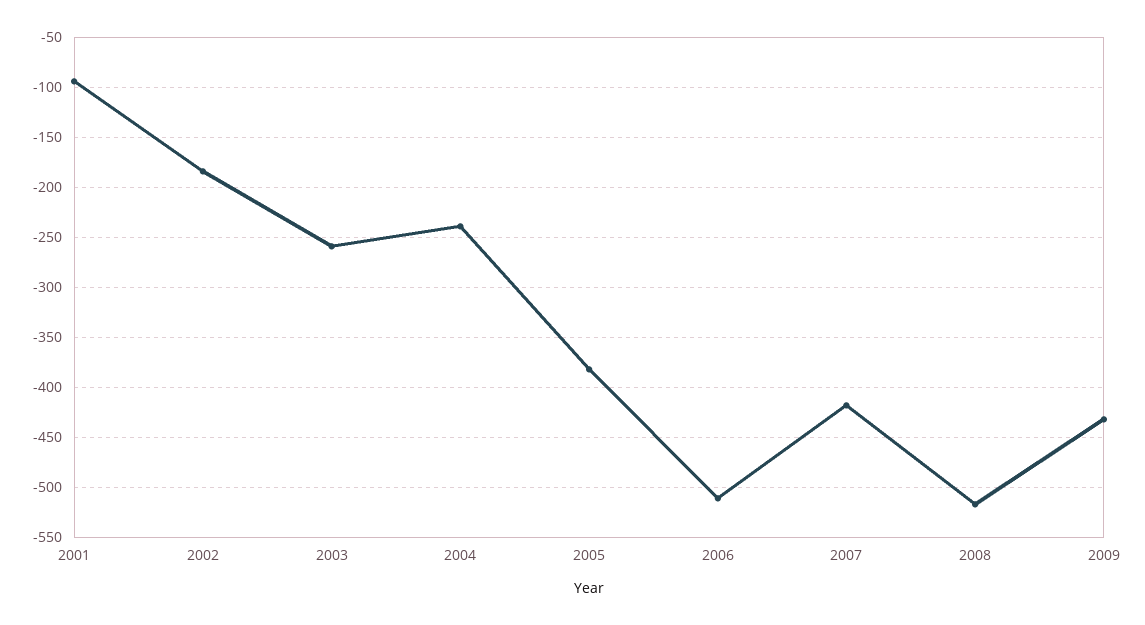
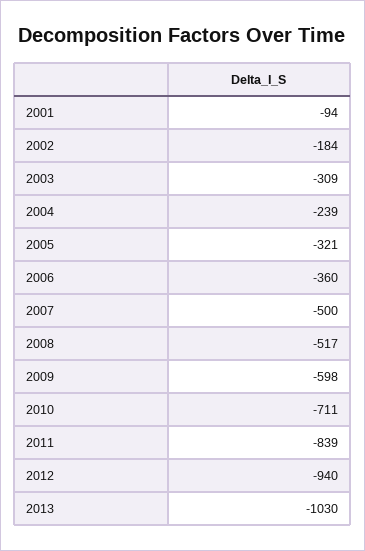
2003: -260 -> -309
2005: -380 -> -321
2006: -510 -> -360
2007: -420 -> -500
2009: -430 -> -598
2010: none -> -711
2011: none -> -839
2012: none -> -940
2013: none -> -1030

